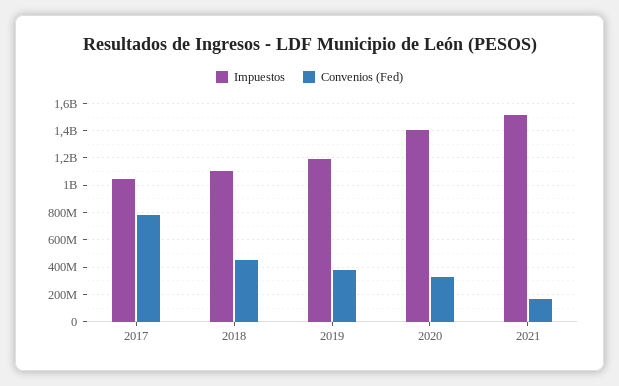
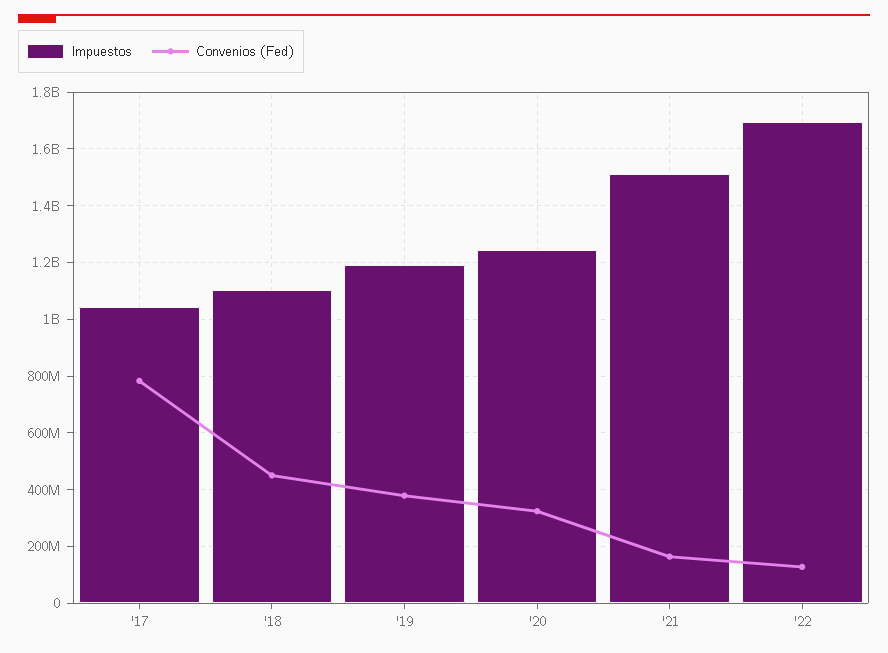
Impuestos, 2020: 1400000000 -> 1250000000
Impuestos, '22: none -> 1700000000
Convenios (Fed), '22: none -> 125000000

